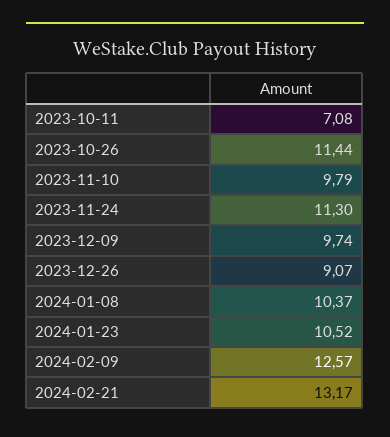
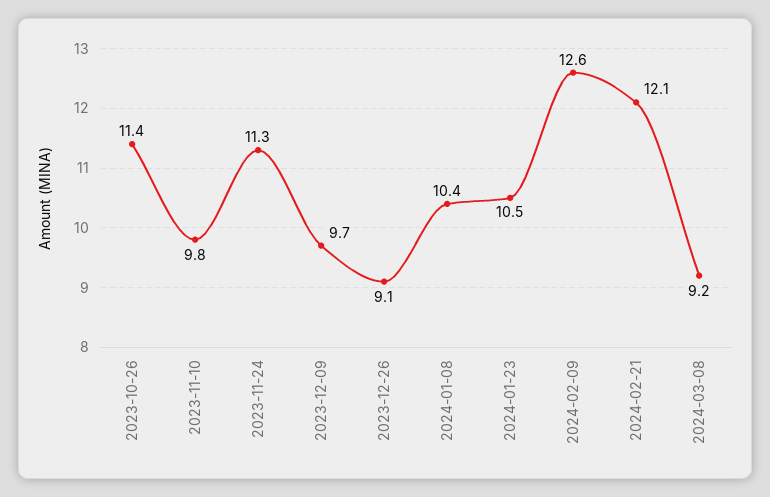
2023-10-11: 7.08 -> none
2024-02-21: 13.17 -> 12.1
2024-03-08: none -> 9.2

